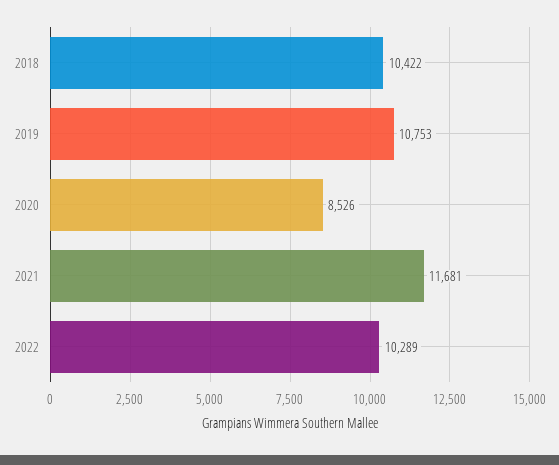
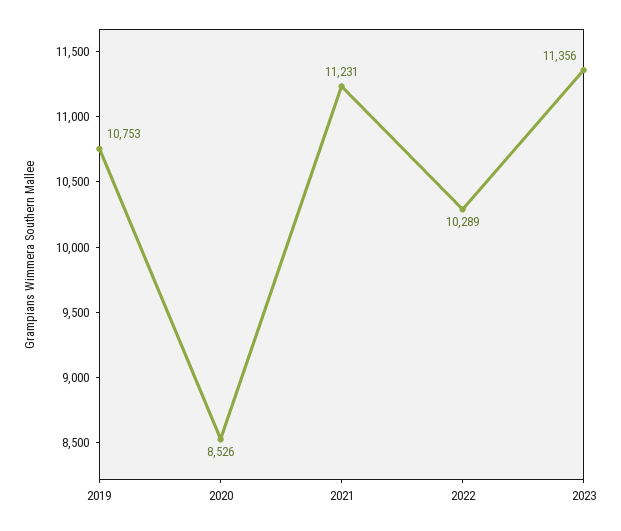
2018: 10422 -> none
2021: 11681 -> 11231
2023: none -> 11356

